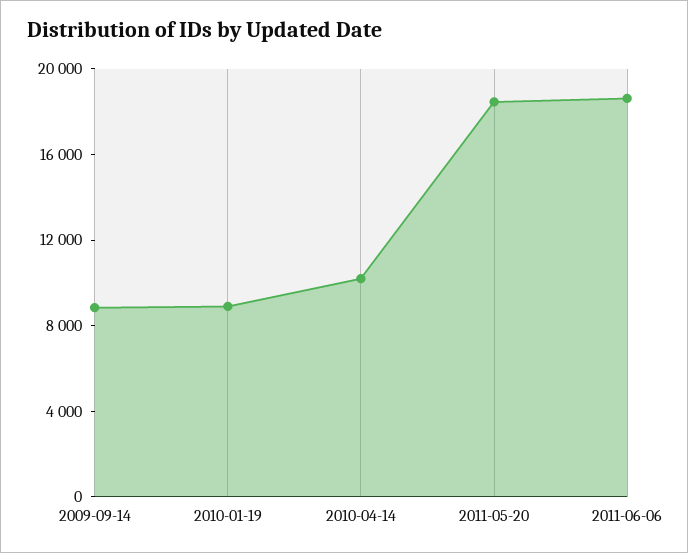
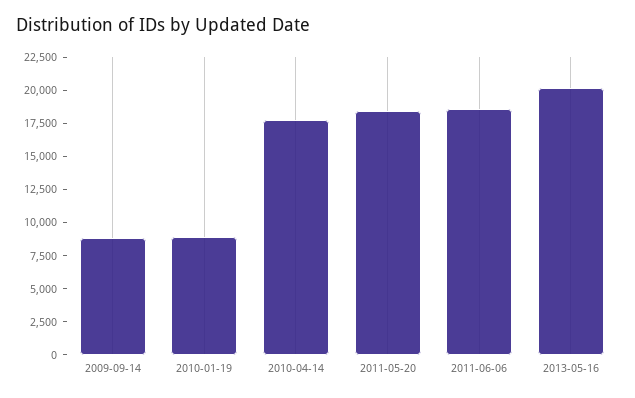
2010-04-14: 10000 -> 17500
2013-05-16: none -> 20000

